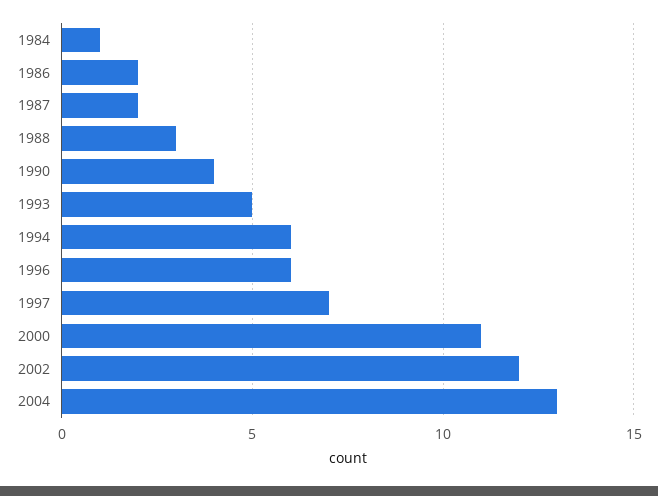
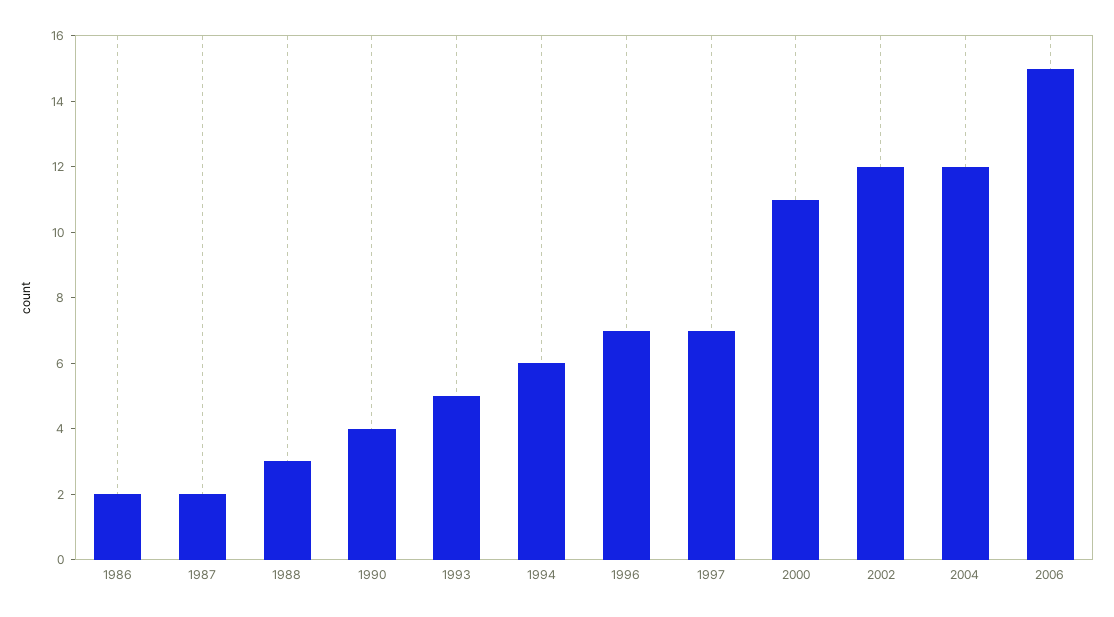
1984: 1 -> none
1996: 6 -> 7
2004: 13 -> 12
2006: none -> 15

